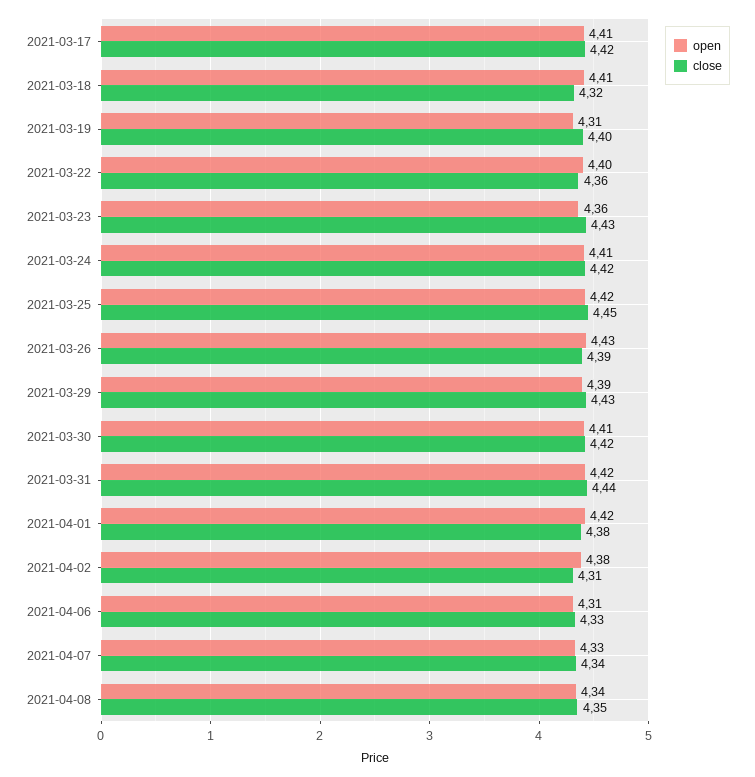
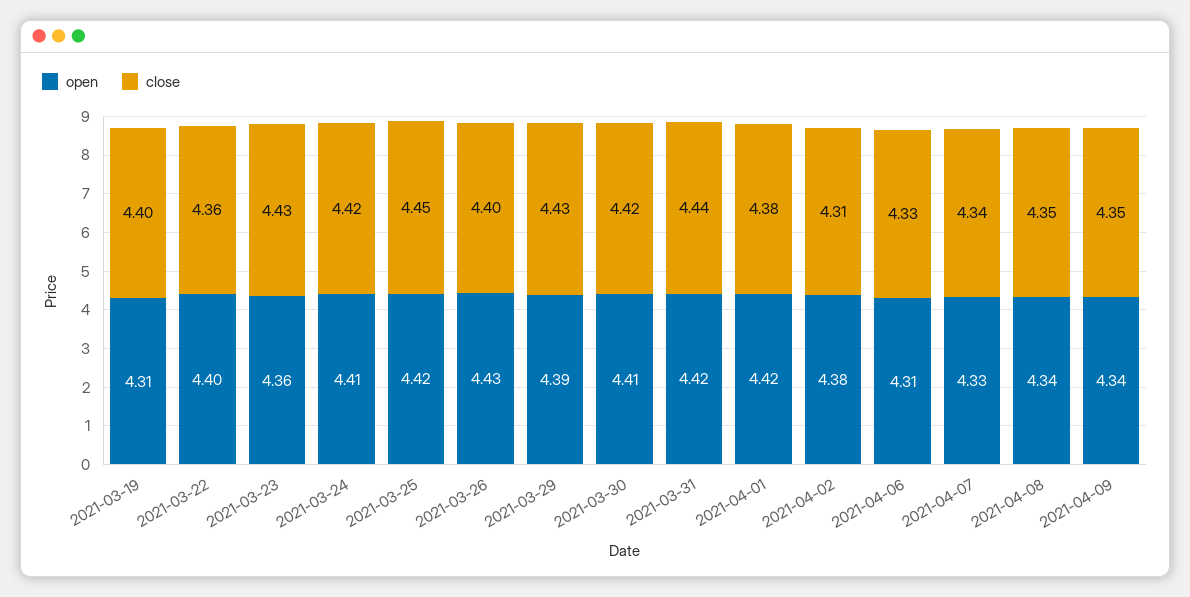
open, 2021-03-17: 4.41 -> none
close, 2021-03-17: 4.42 -> none
open, 2021-03-18: 4.41 -> none
close, 2021-03-18: 4.32 -> none
close, 2021-03-26: 4.39 -> 4.4
open, 2021-04-09: none -> 4.34
close, 2021-04-09: none -> 4.35

